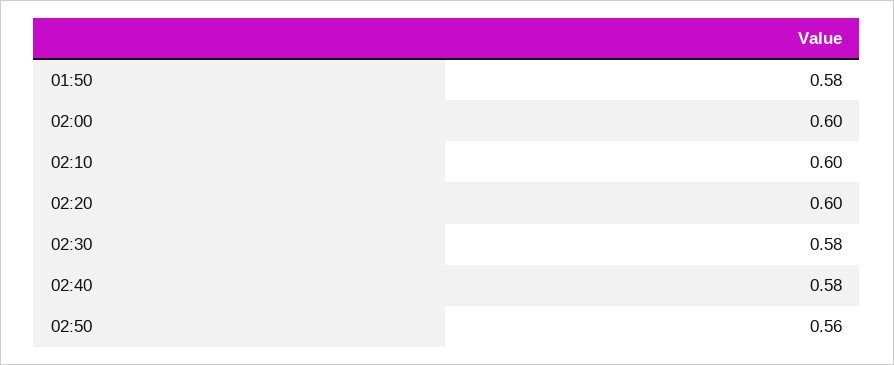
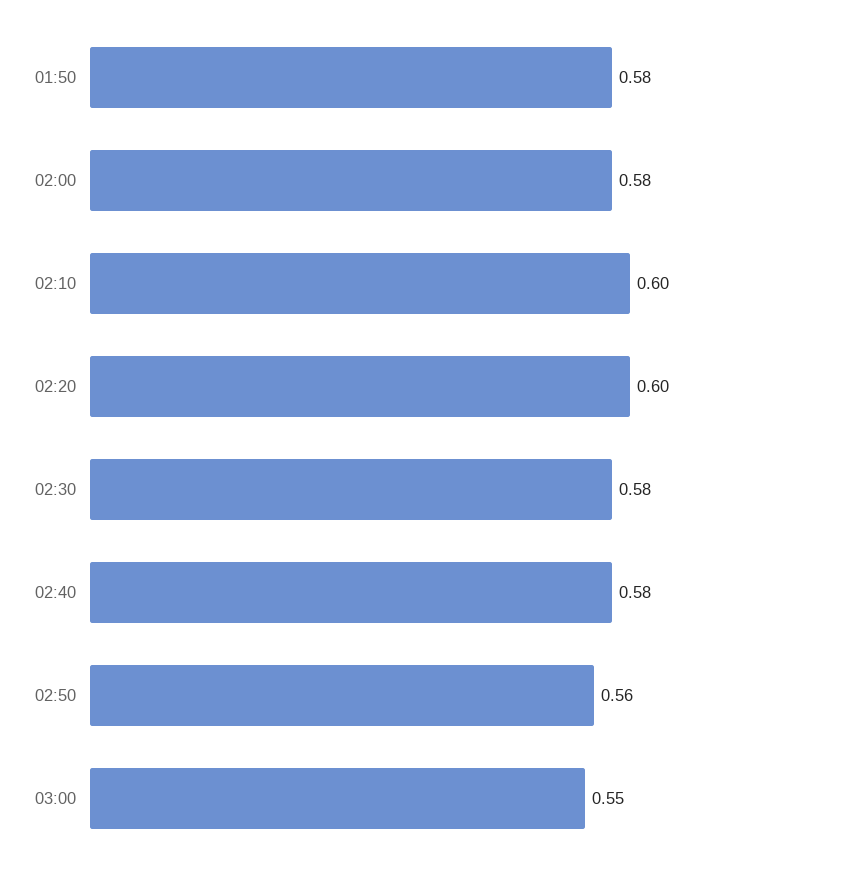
02:00: 0.6 -> 0.58
03:00: none -> 0.55

